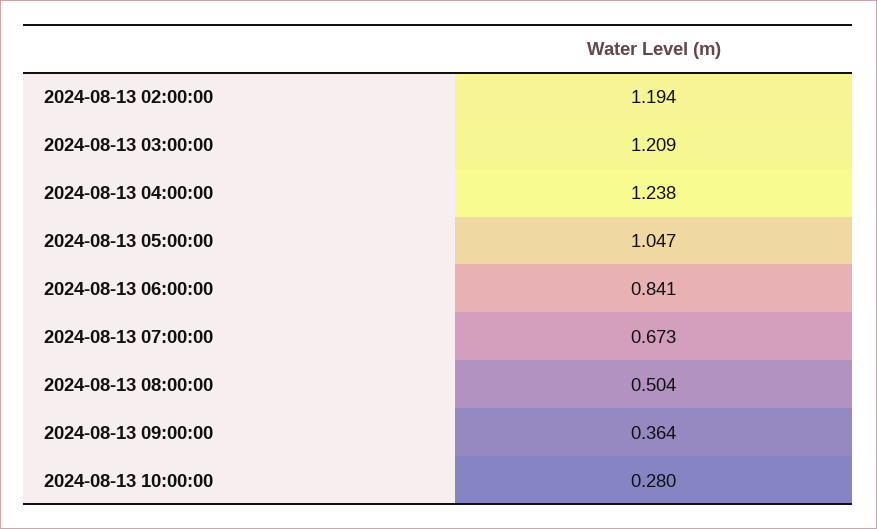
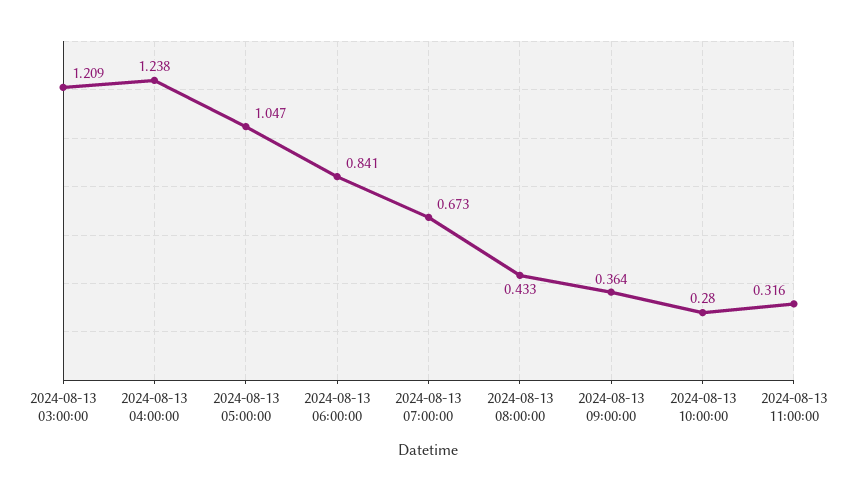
2024-08-13 02:00:00: 1.194 -> none
2024-08-13 08:00:00: 0.504 -> 0.433
2024-08-13 11:00:00: none -> 0.316

